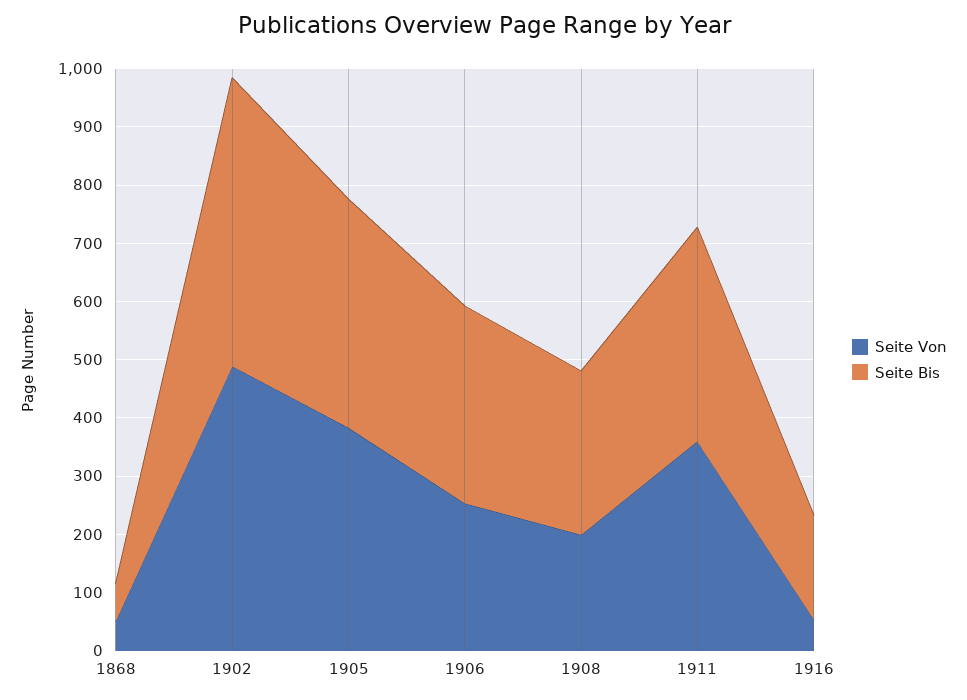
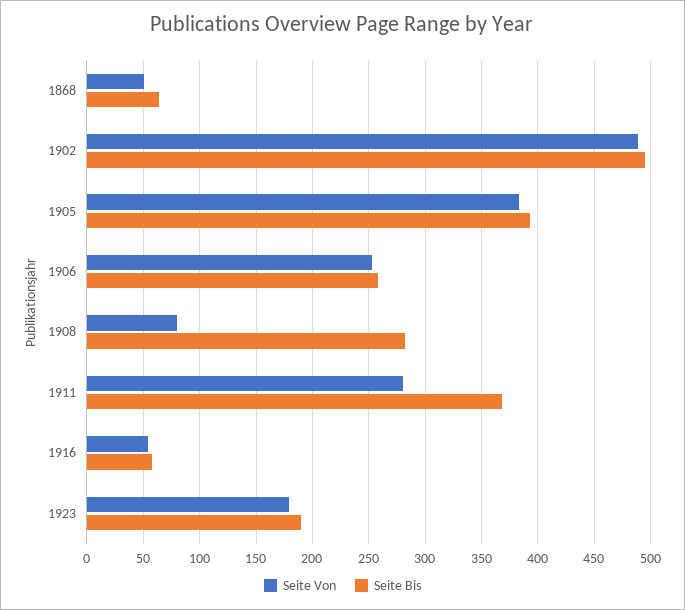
Seite Bis, 1906: 340 -> 260
Seite Von, 1908: 200 -> 80
Seite Von, 1911: 360 -> 280
Seite Bis, 1916: 180 -> 60
Seite Von, 1923: none -> 180
Seite Bis, 1923: none -> 190

